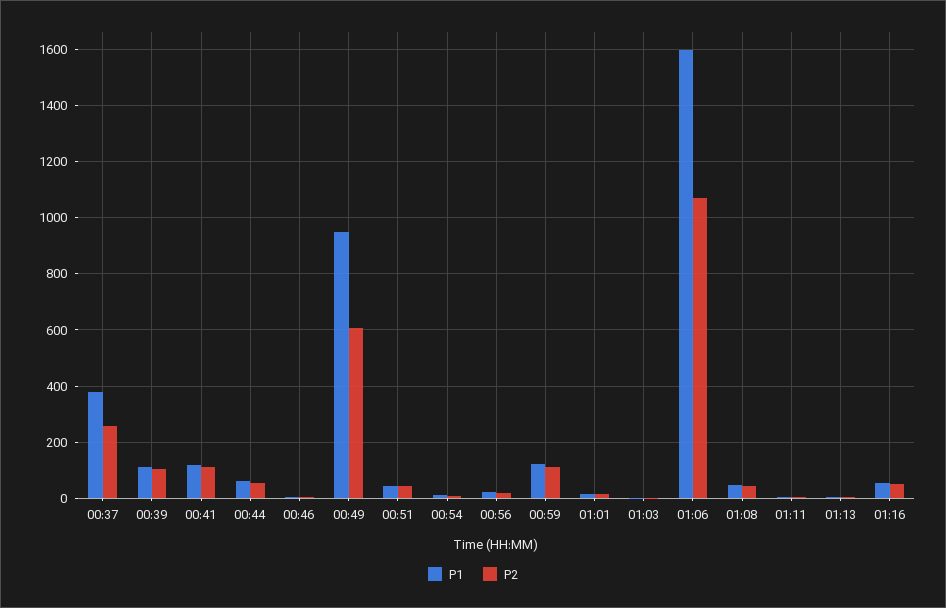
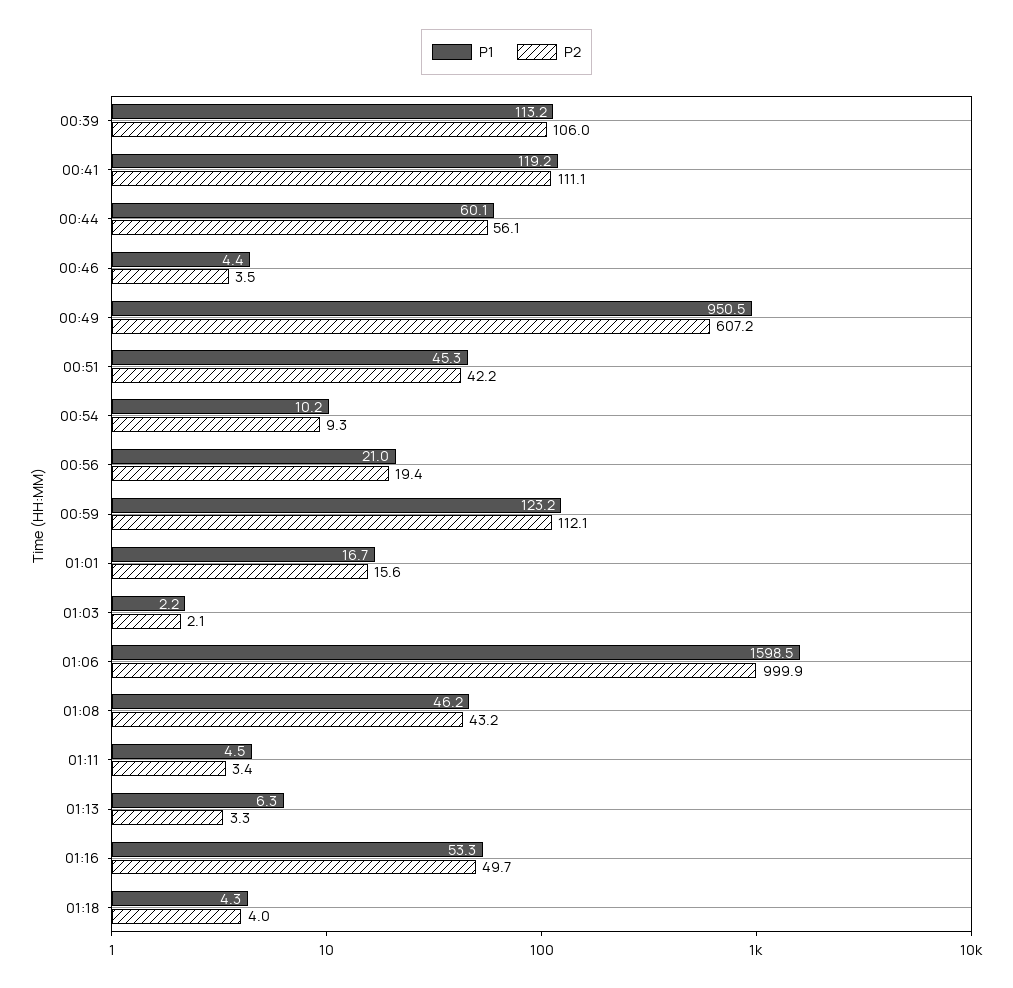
P1, 00:37: 375 -> none
P2, 00:37: 250 -> none
P2, 01:06: 1075 -> 999.9
P1, 01:18: none -> 4.3
P2, 01:18: none -> 4

